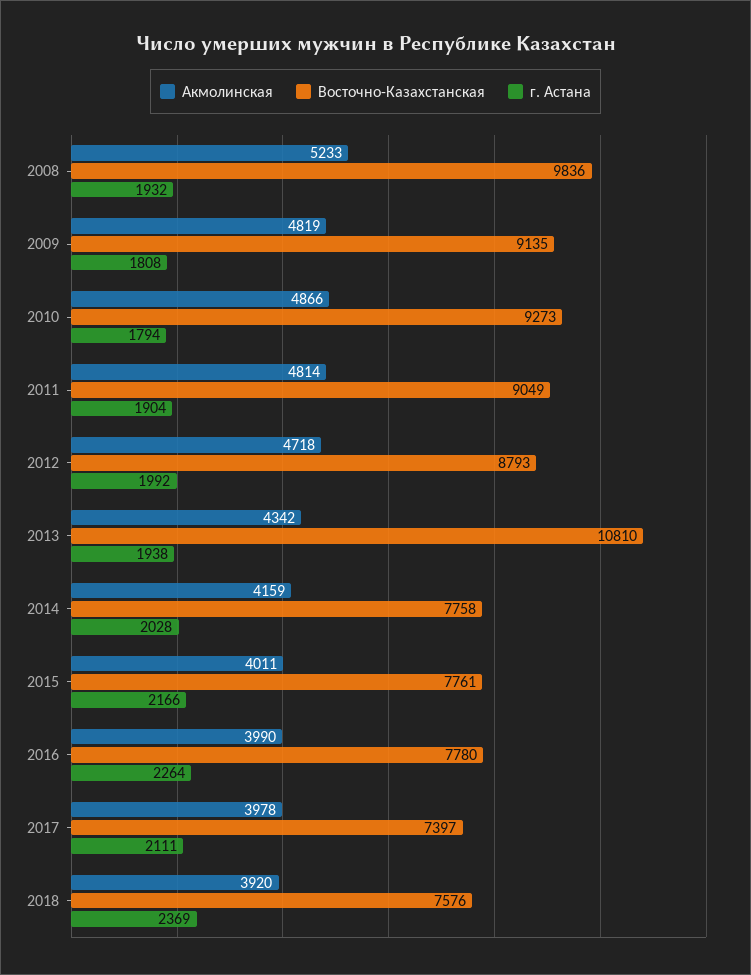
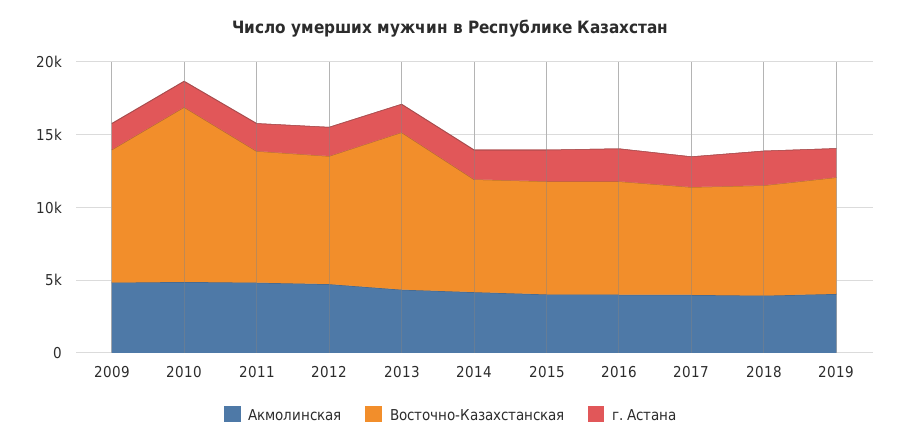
Акмолинская, 2008: 5233 -> none
Восточно-Казахстанская, 2008: 9836 -> none
г. Астана, 2008: 1932 -> none
Восточно-Казахстанская, 2010: 9273 -> 12000
Акмолинская, 2019: none -> 4000
Восточно-Казахстанская, 2019: none -> 8000
г. Астана, 2019: none -> 2000

